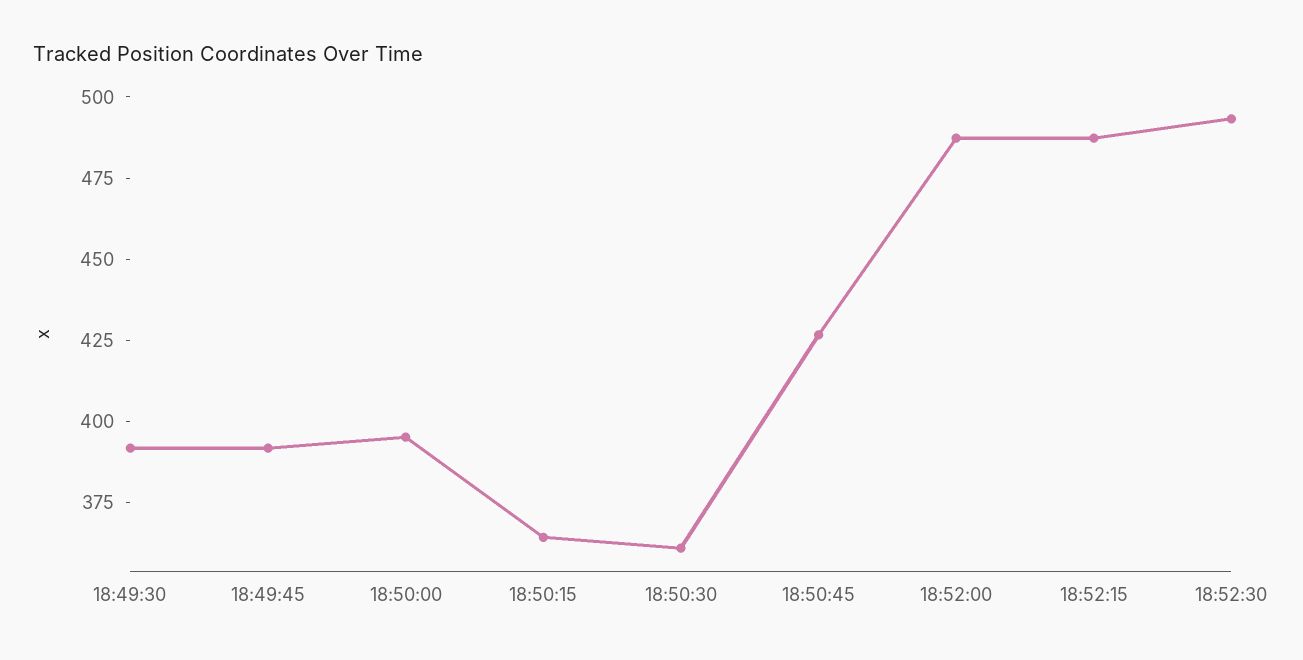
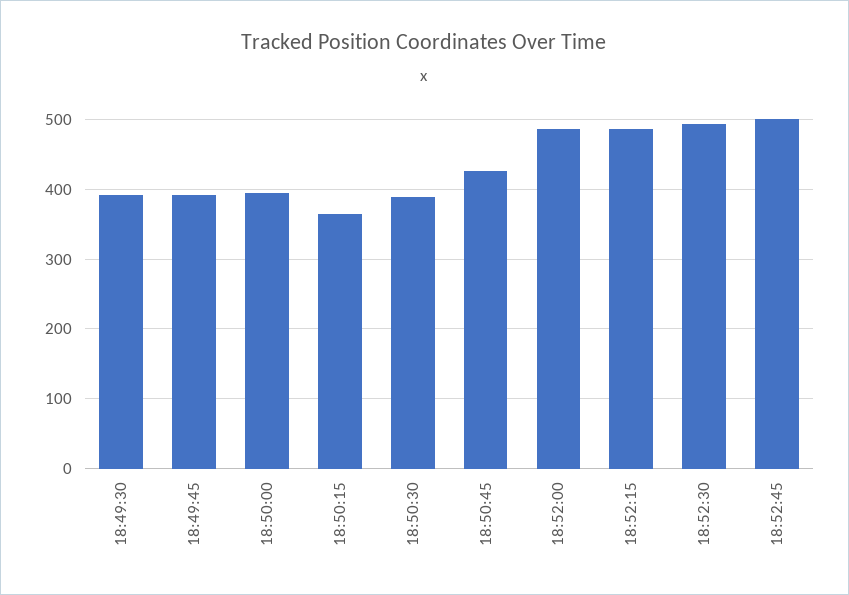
18:50:30: 360 -> 390
18:52:45: none -> 500

